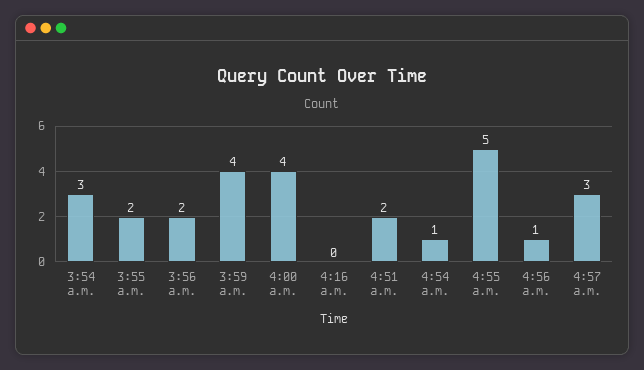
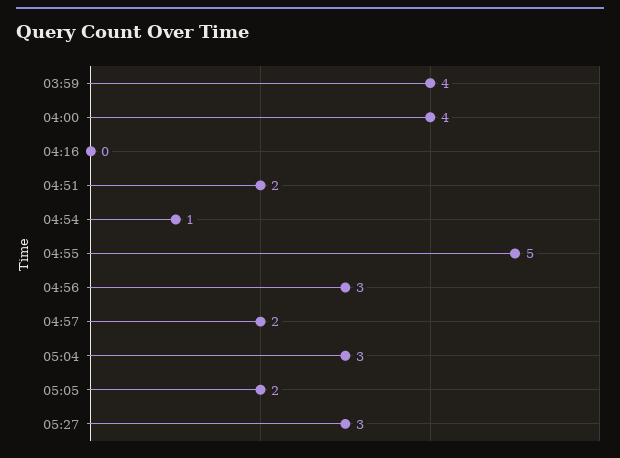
3:54 a.m.: 3 -> none
3:55 a.m.: 2 -> none
3:56 a.m.: 2 -> none
4:56 a.m.: 1 -> 3
4:57 a.m.: 3 -> 2
05:04: none -> 3
05:05: none -> 2
05:27: none -> 3

